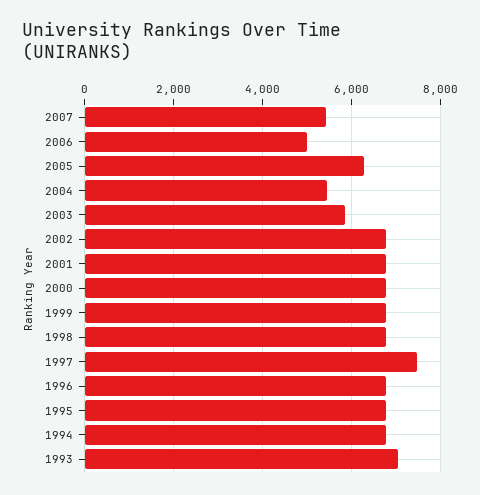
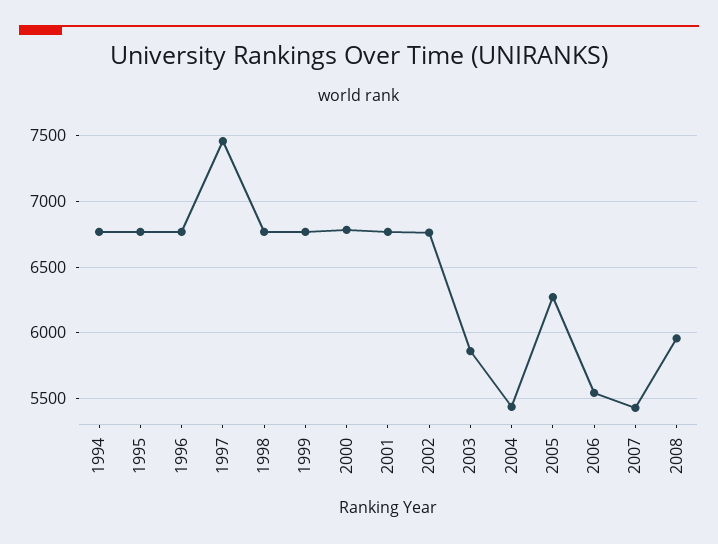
2006: 5000 -> 5550
1993: 7000 -> none
2008: none -> 5950

